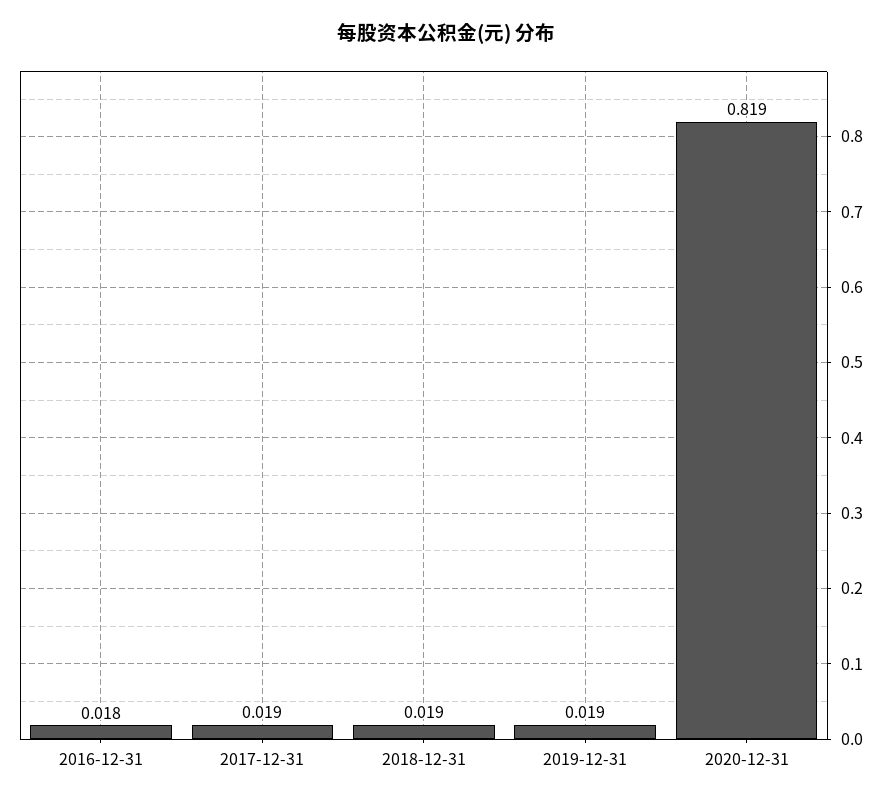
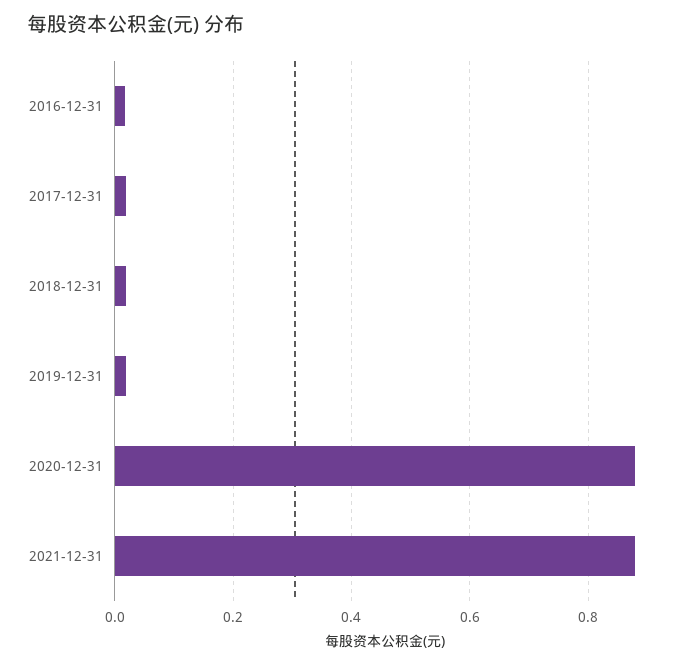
2020-12-31: 0.819 -> 0.88
2021-12-31: none -> 0.88

